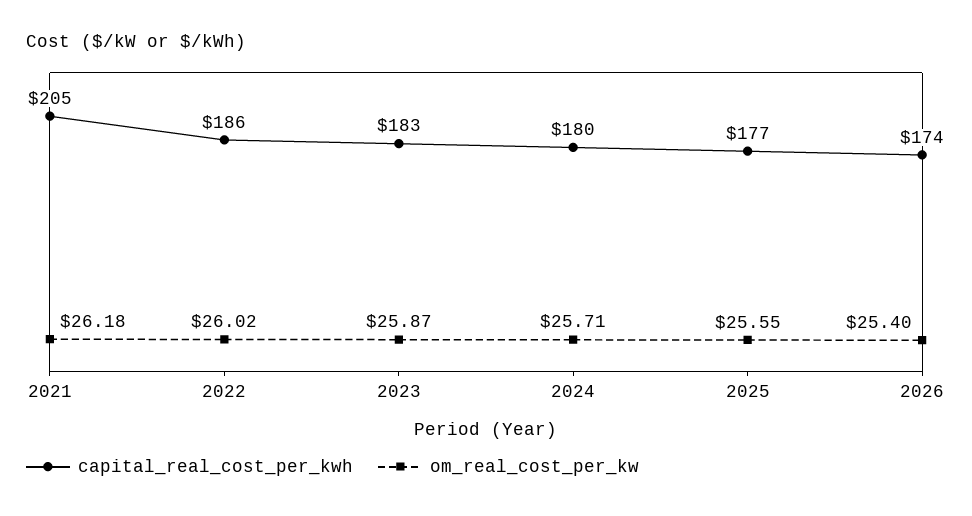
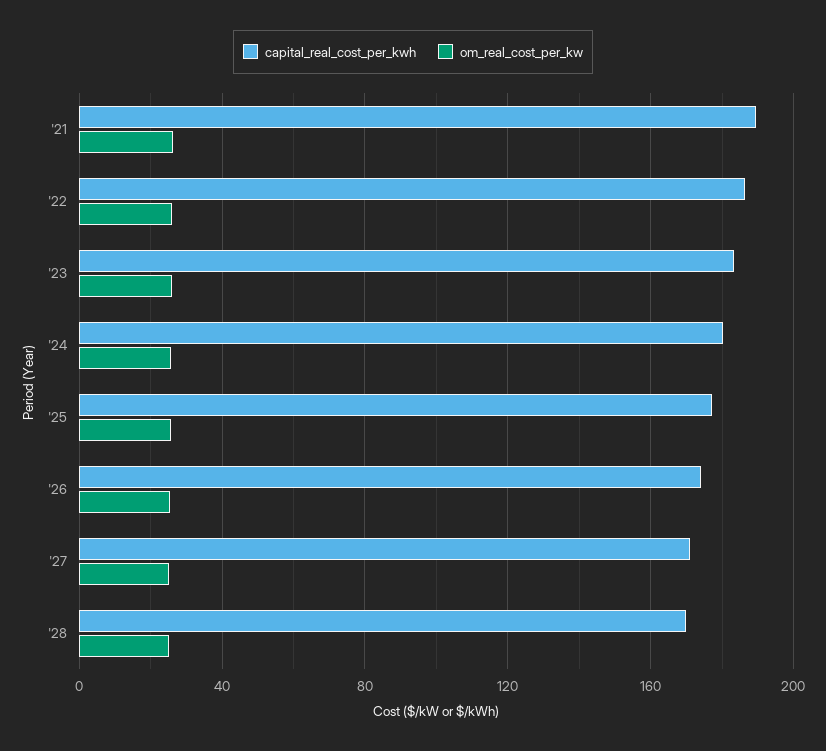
capital_real_cost_per_kwh, 2021: 205 -> 190
capital_real_cost_per_kwh, '27: none -> 170
om_real_cost_per_kw, '27: none -> 25
capital_real_cost_per_kwh, '28: none -> 170
om_real_cost_per_kw, '28: none -> 25

